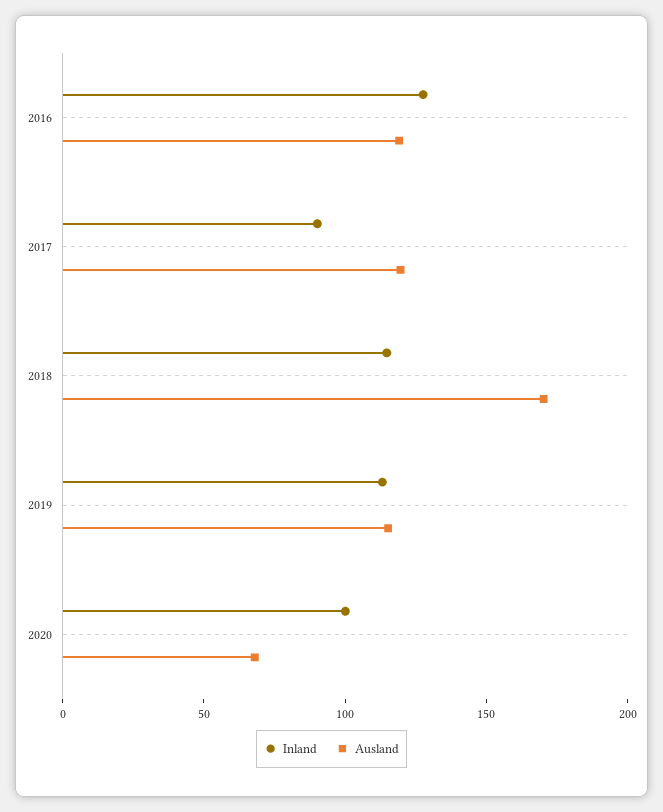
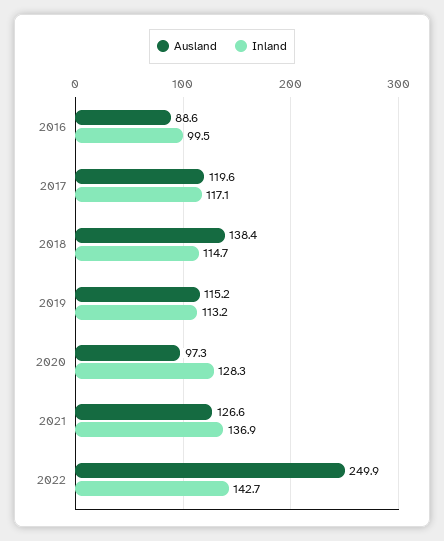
Inland, 2016: 130 -> 99.5
Ausland, 2016: 120 -> 88.6
Inland, 2017: 90 -> 117.1
Ausland, 2018: 170 -> 138.4
Inland, 2020: 100 -> 128.3
Ausland, 2020: 70 -> 97.3
Ausland, 2021: none -> 126.6
Inland, 2021: none -> 136.9
Ausland, 2022: none -> 249.9
Inland, 2022: none -> 142.7

